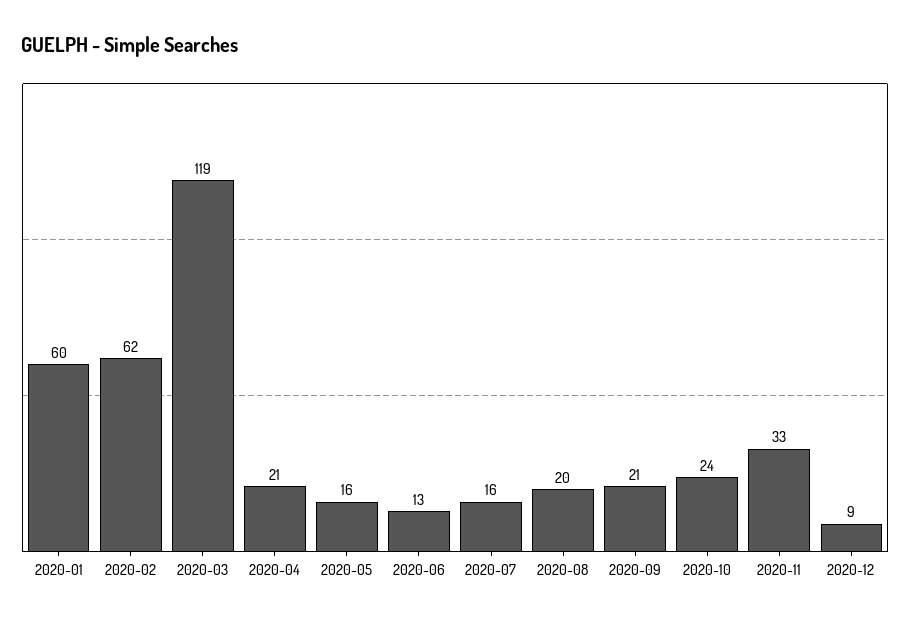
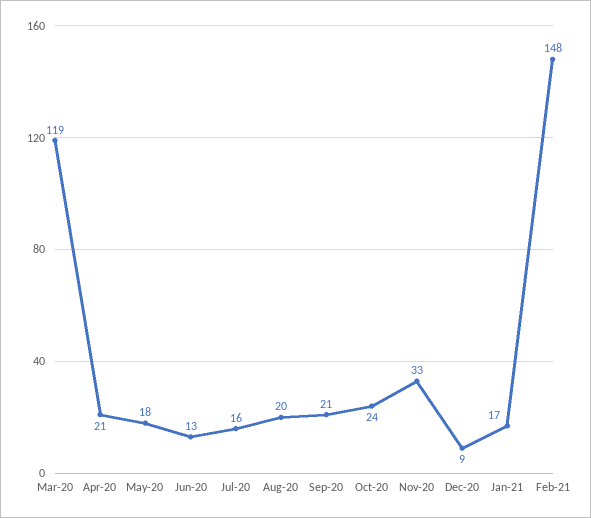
2020-01: 60 -> none
2020-02: 62 -> none
2020-05: 16 -> 18
Jan-21: none -> 17
Feb-21: none -> 148

